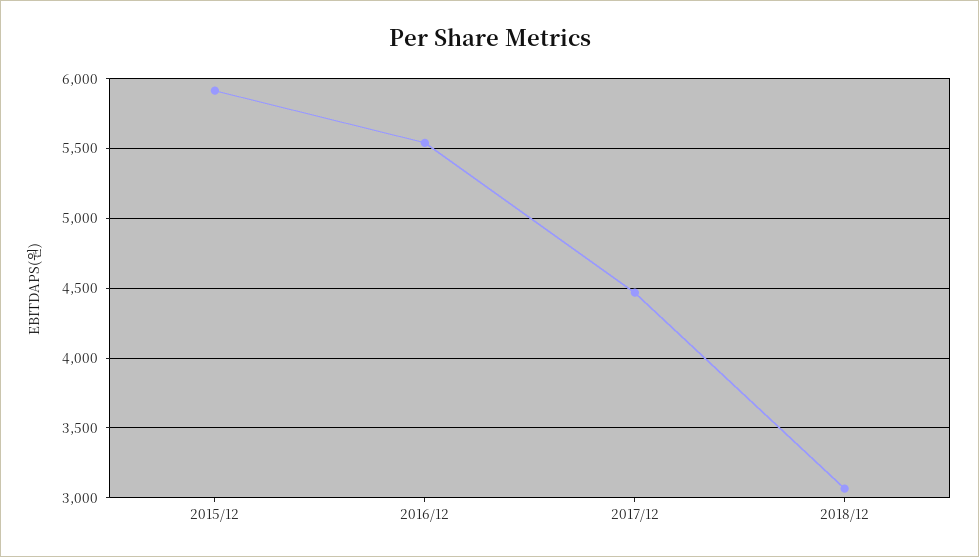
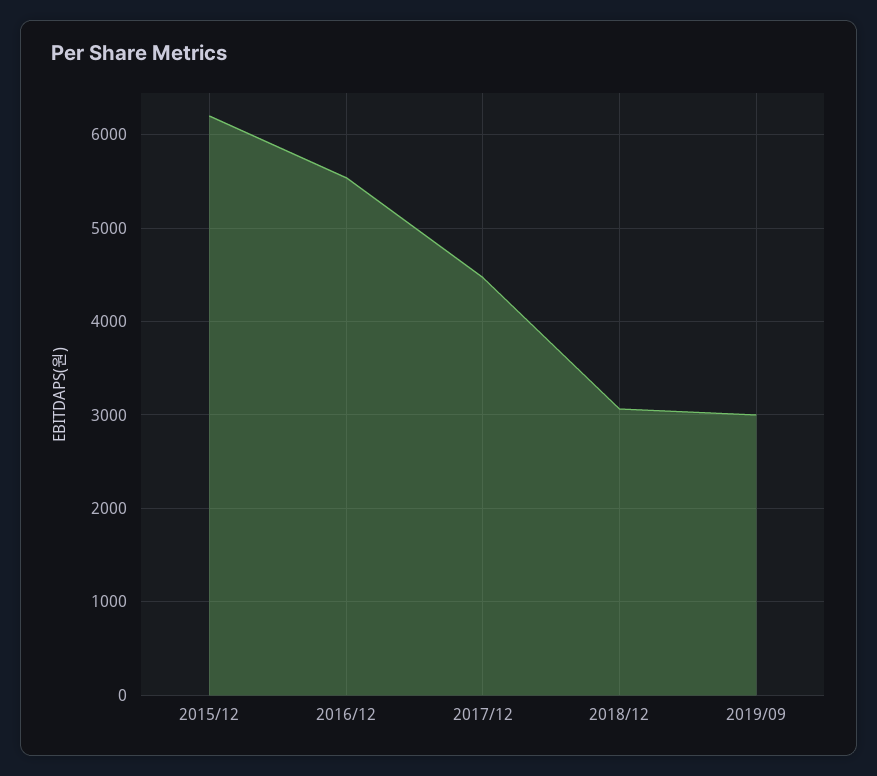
2015/12: 5900 -> 6200
2019/09: none -> 3000

